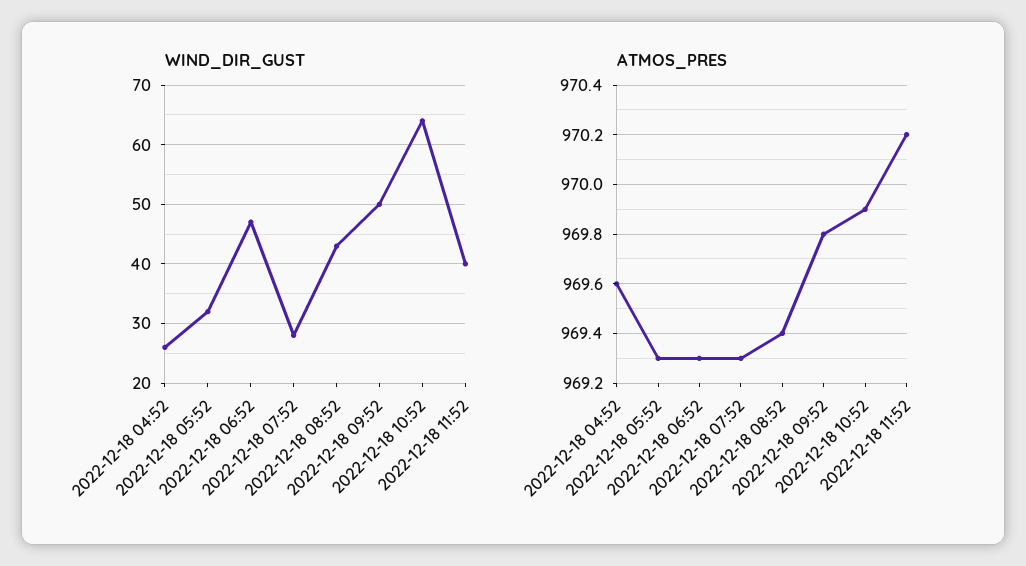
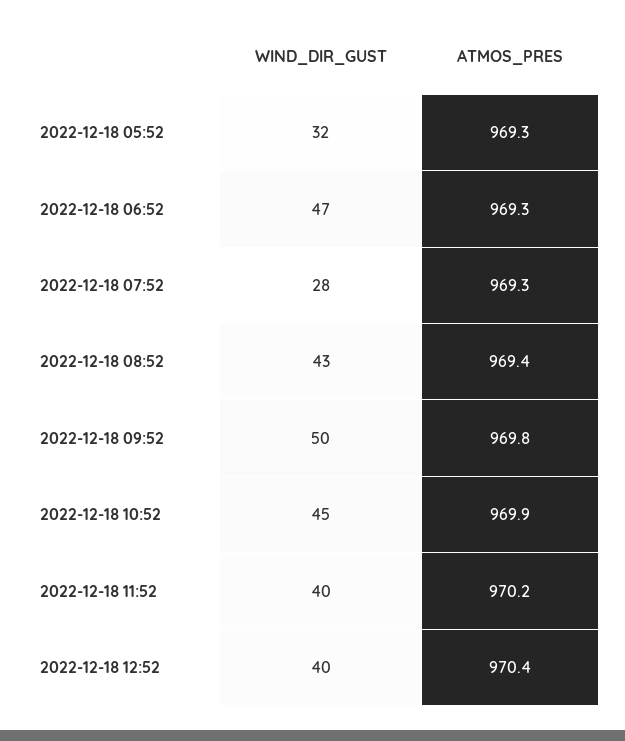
WIND_DIR_GUST, 2022-12-18 04:52: 25 -> none
WIND_DIR_GUST, 2022-12-18 10:52: 65 -> 45
ATMOS_PRES, 2022-12-18 04:52: 969.6 -> none
WIND_DIR_GUST, 2022-12-18 12:52: none -> 40
ATMOS_PRES, 2022-12-18 12:52: none -> 970.4

